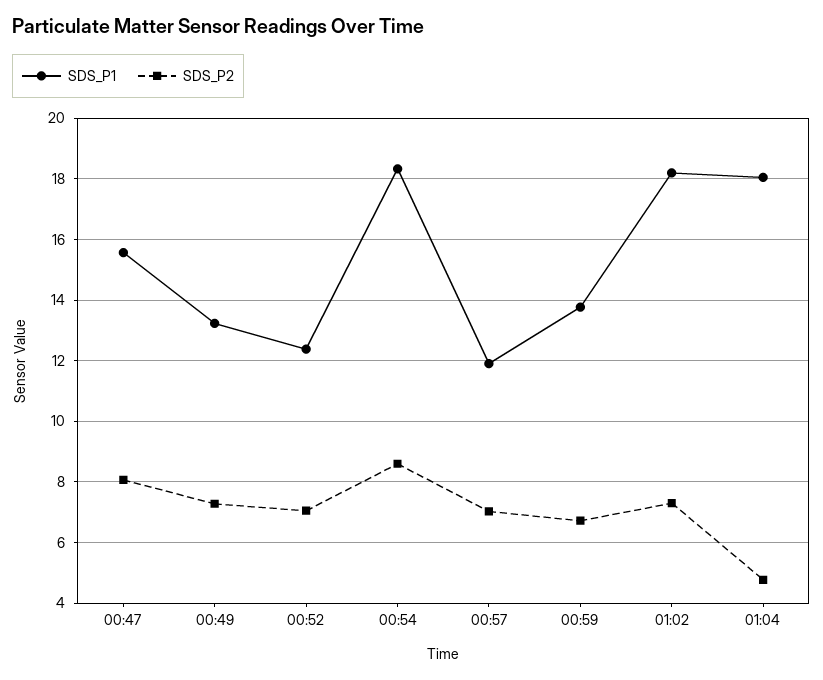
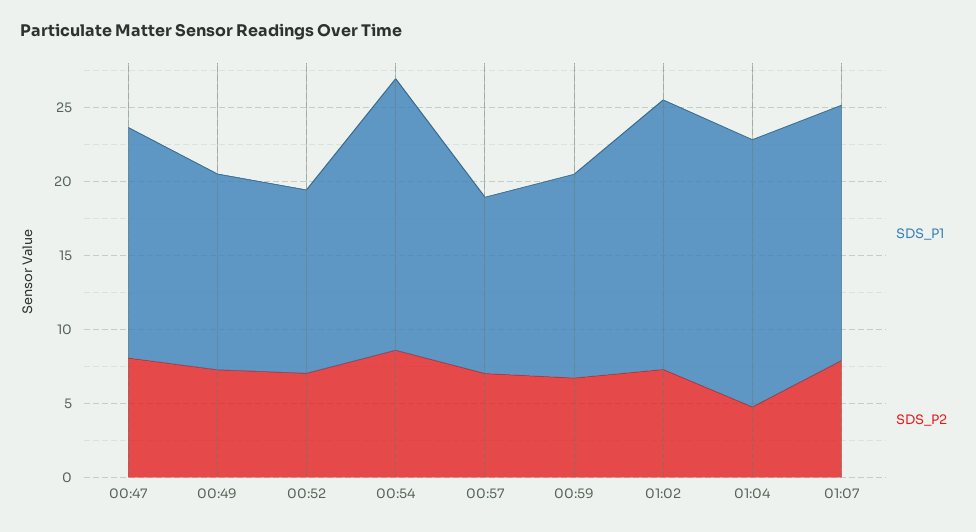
SDS_P1, 01:07: none -> 17
SDS_P2, 01:07: none -> 8

